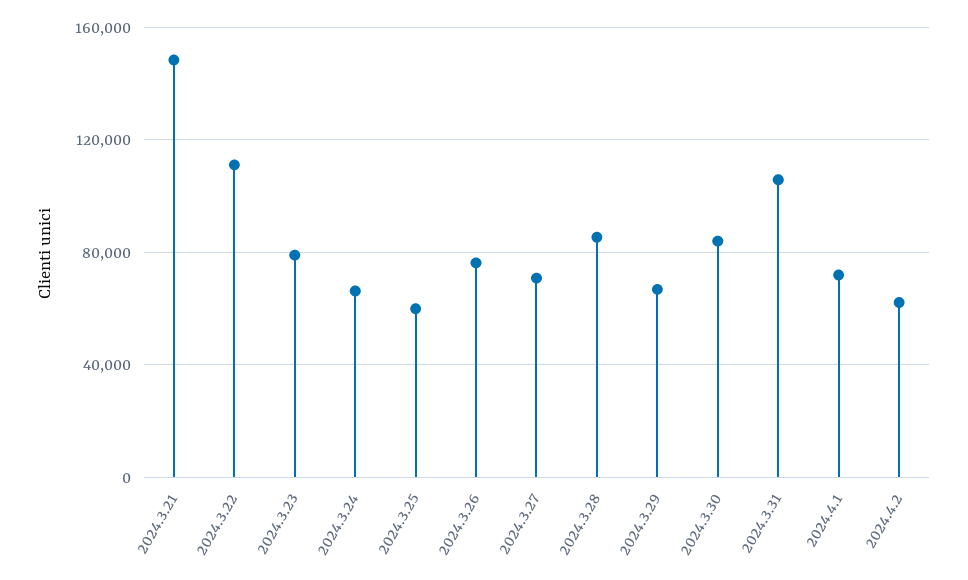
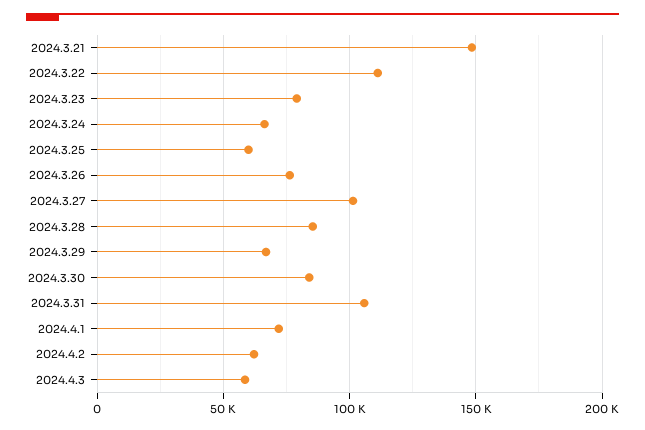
2024.3.27: 70000 -> 100000
2024.4.3: none -> 60000

